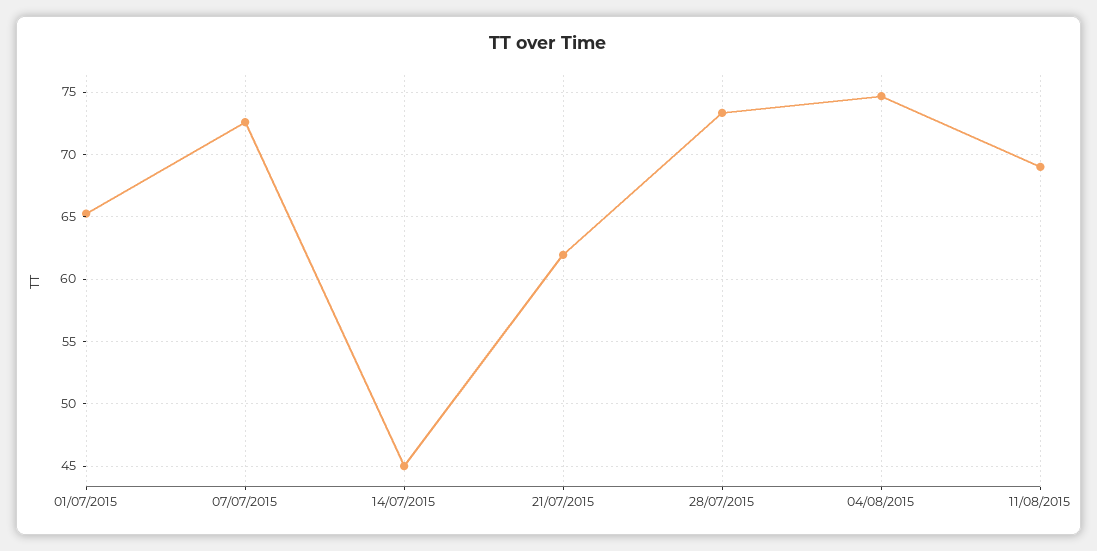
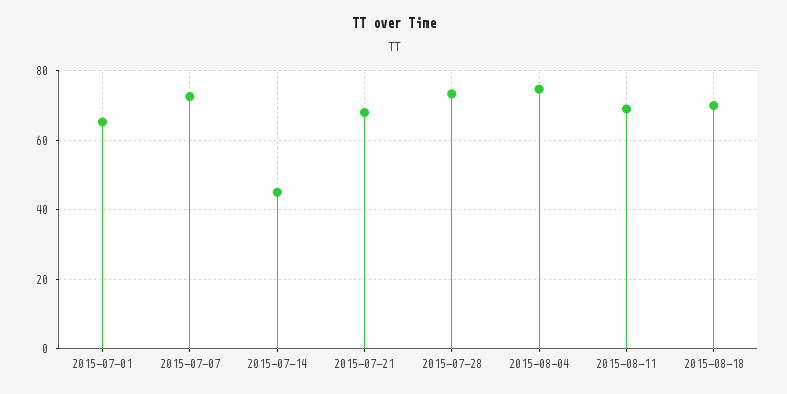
21/07/2015: 62 -> 68
2015-08-18: none -> 70

